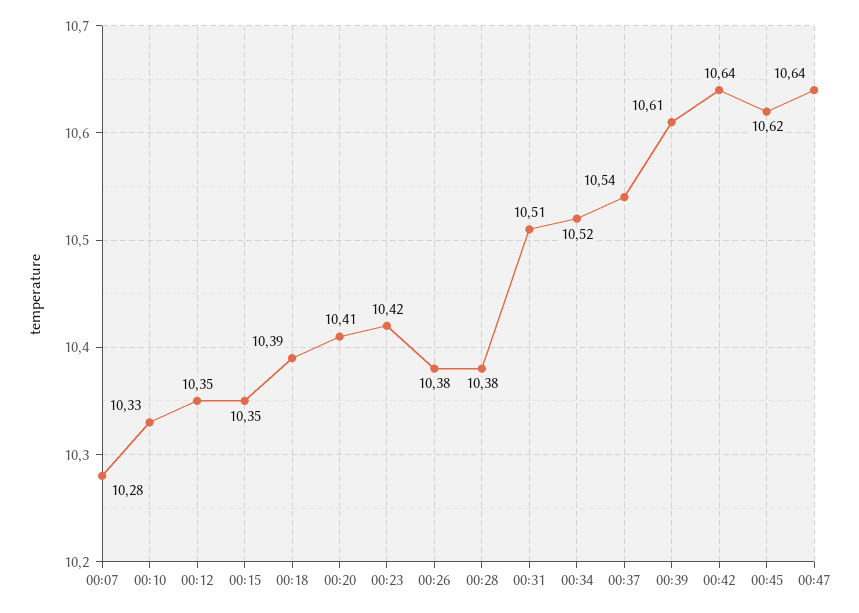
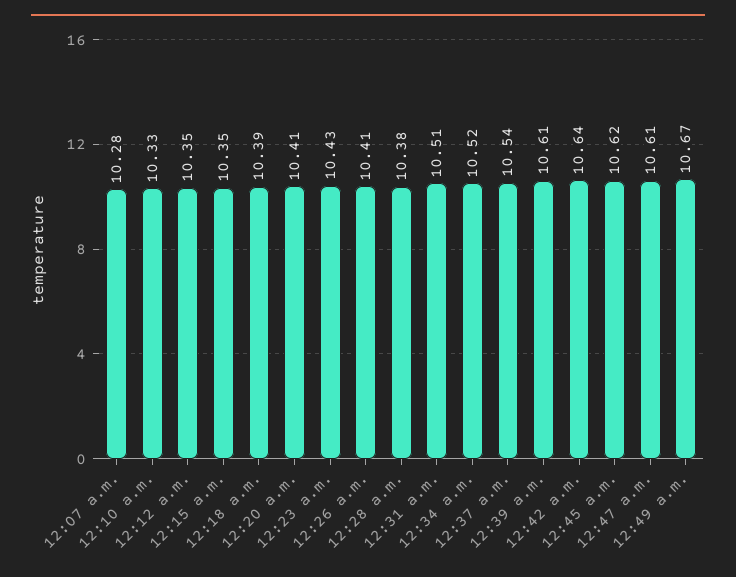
00:23: 10.42 -> 10.43
00:26: 10.38 -> 10.41
00:47: 10.64 -> 10.61
12:49 a.m.: none -> 10.67

